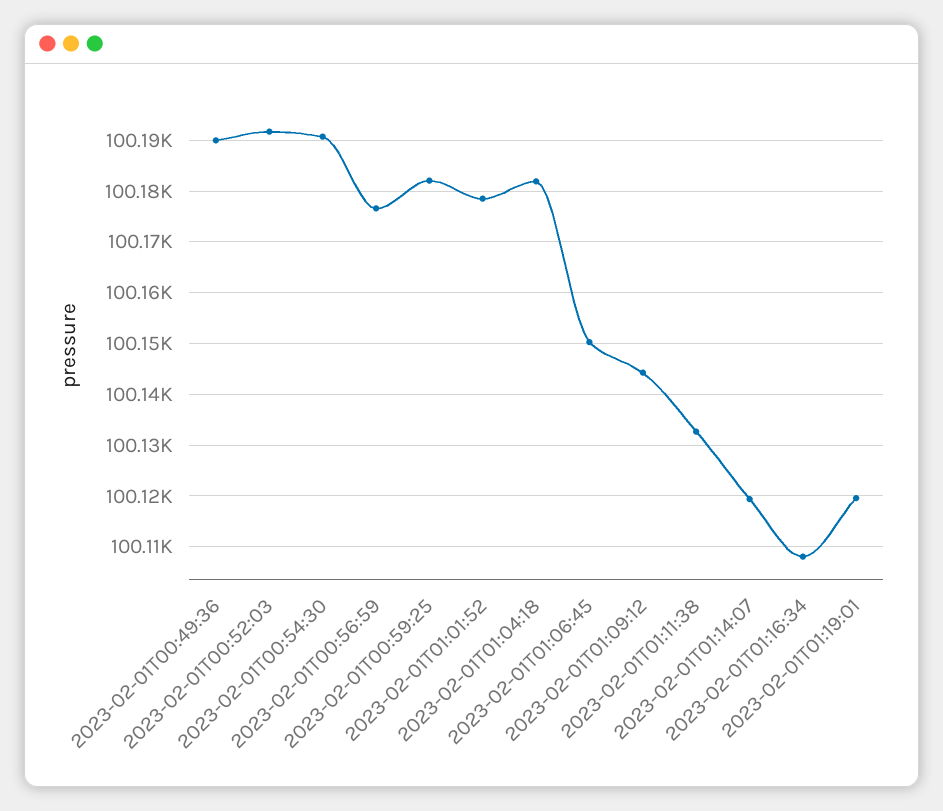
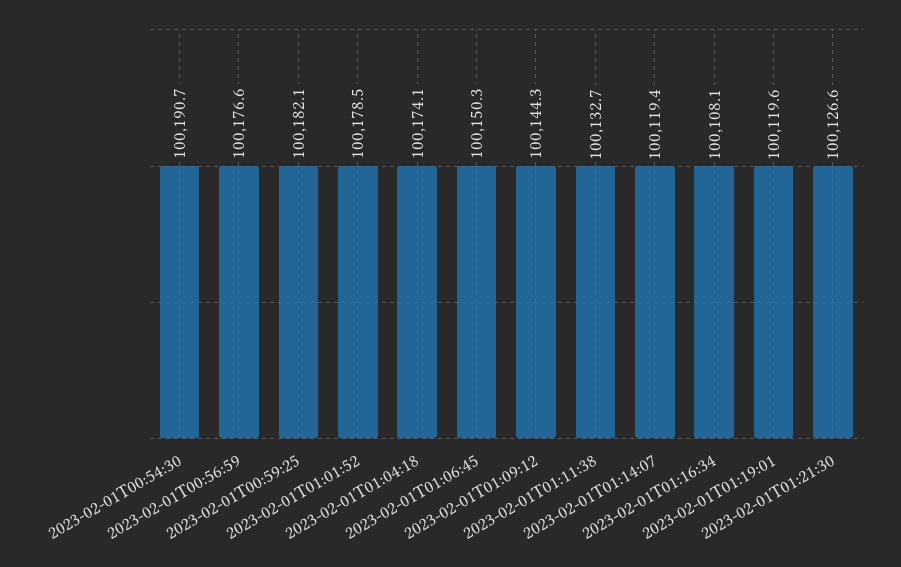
2023-02-01T00:49:36: 100190 -> none
2023-02-01T00:52:03: 100192 -> none
2023-02-01T01:04:18: 100182 -> 100174.1
2023-02-01T01:21:30: none -> 100126.6

